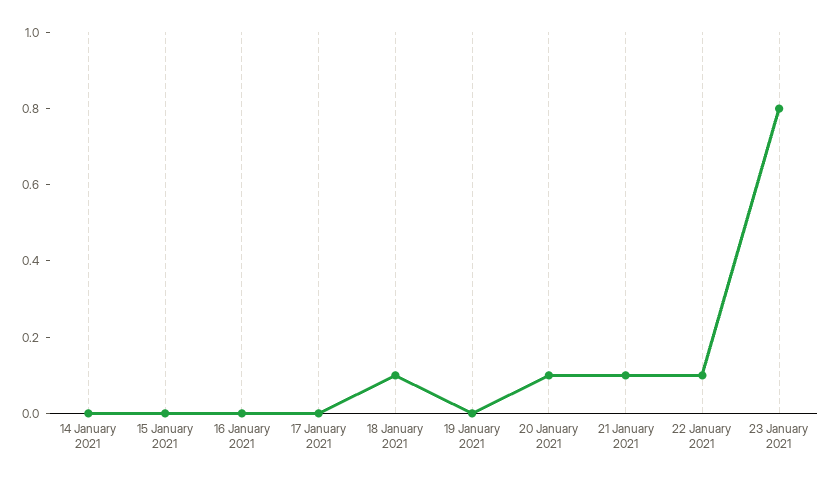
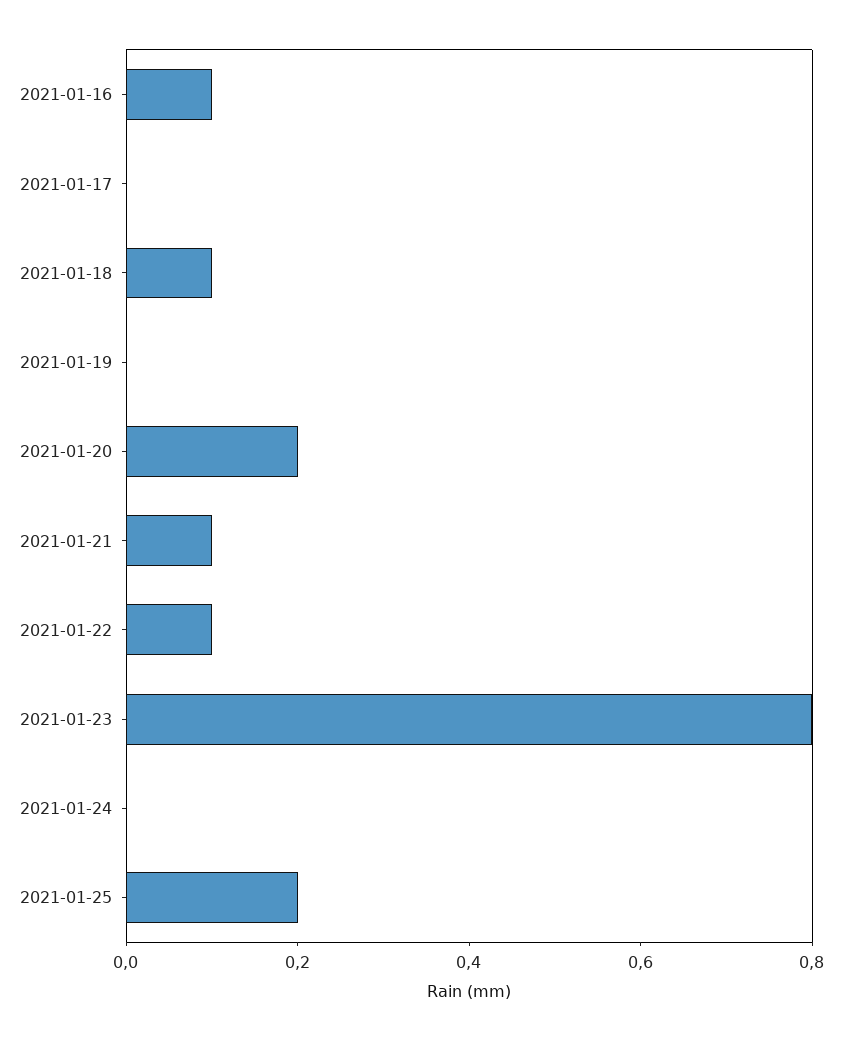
14 January 2021: 0 -> none
15 January 2021: 0 -> none
16 January 2021: 0 -> 0.1
20 January 2021: 0.1 -> 0.2
2021-01-24: none -> 0
2021-01-25: none -> 0.2

